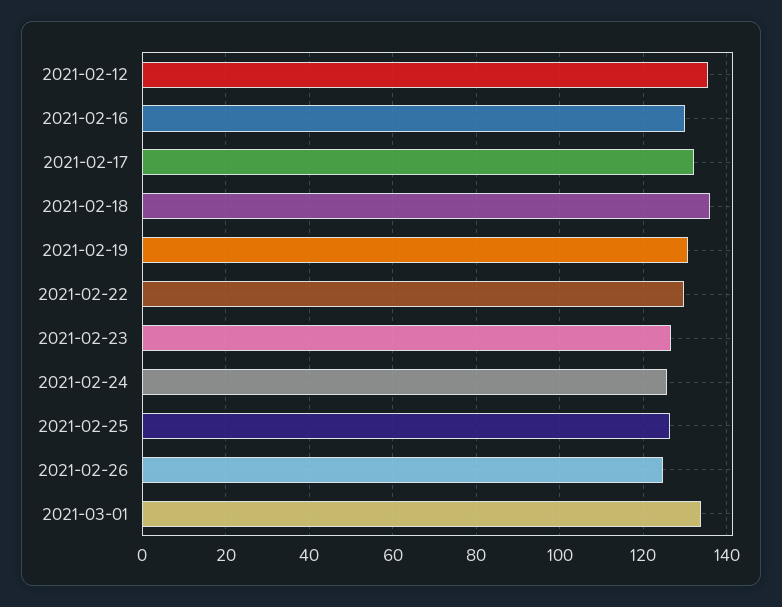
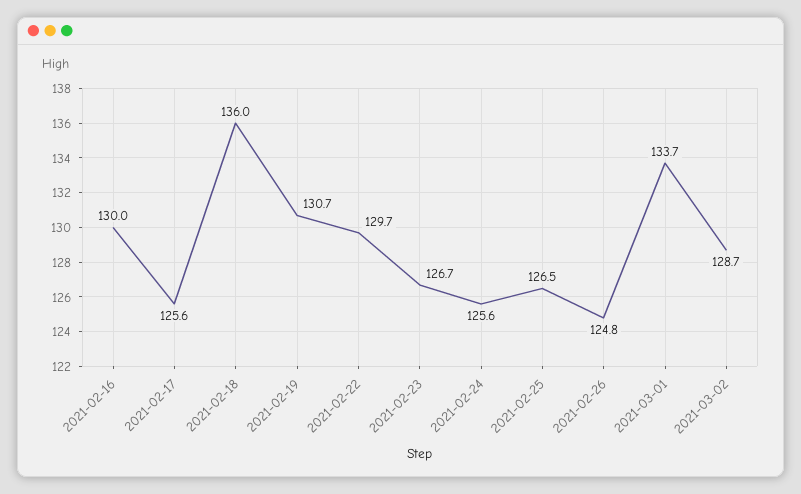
2021-02-12: 136 -> none
2021-02-17: 132 -> 125.6
2021-03-02: none -> 128.7

